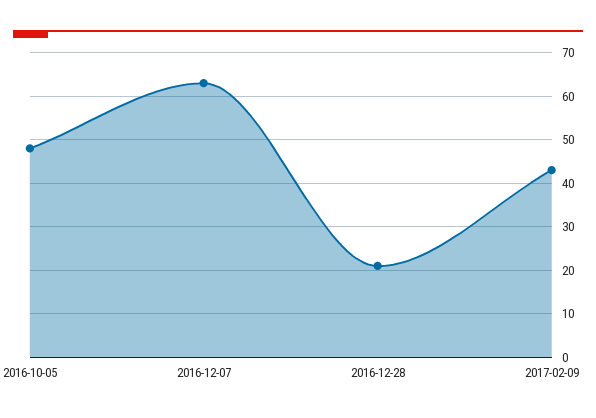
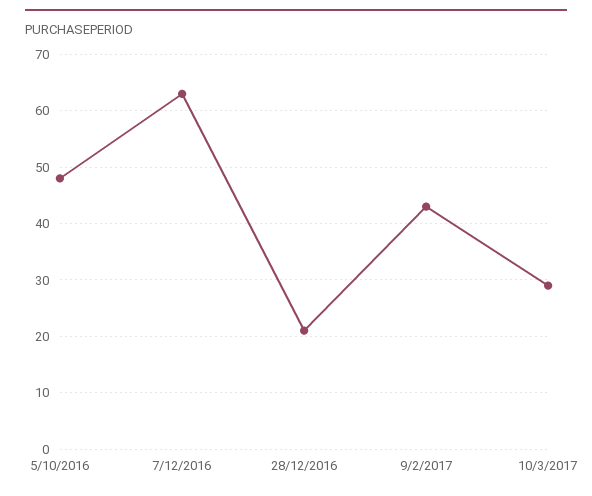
10/3/2017: none -> 30

